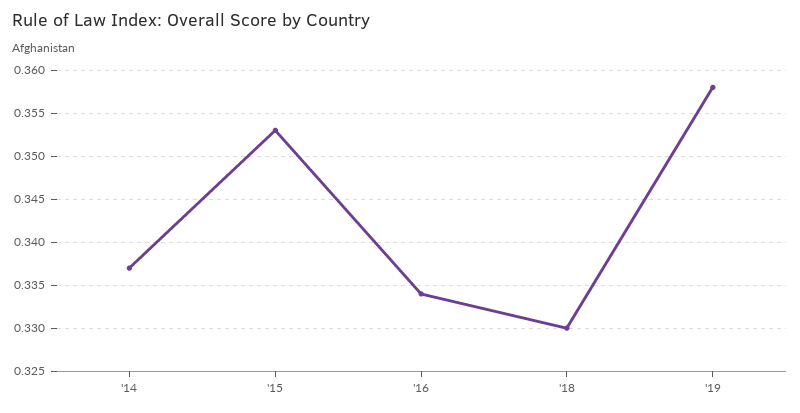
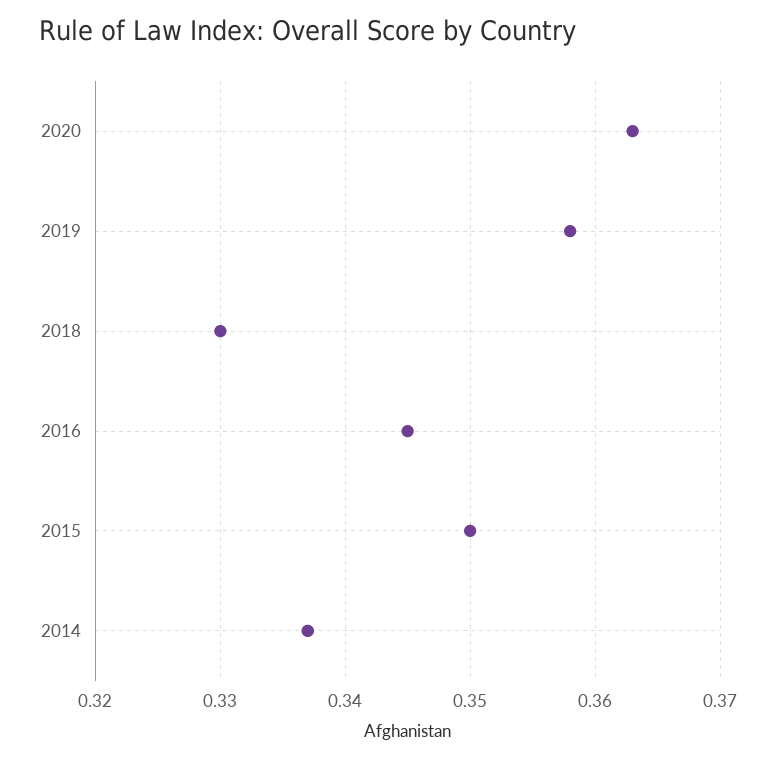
'15: 0.353 -> 0.35
'16: 0.334 -> 0.345
2020: none -> 0.363

